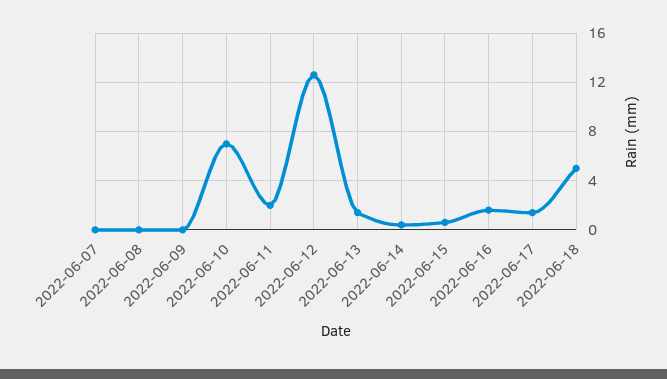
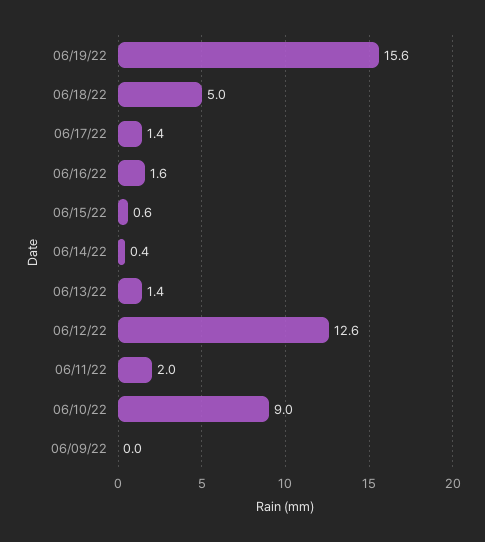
2022-06-07: 0 -> none
2022-06-08: 0 -> none
2022-06-10: 7 -> 9
06/19/22: none -> 15.6

